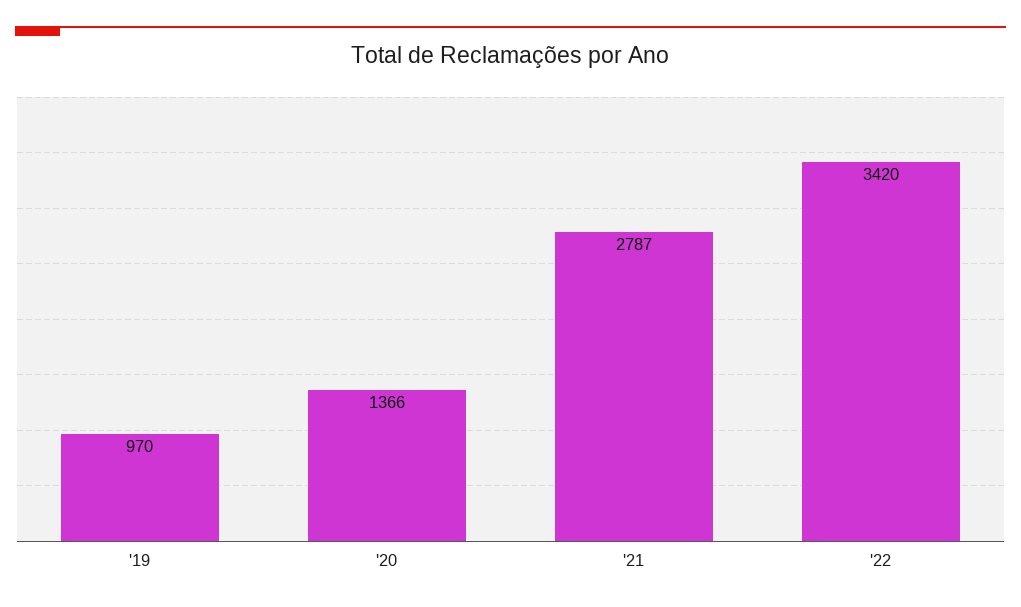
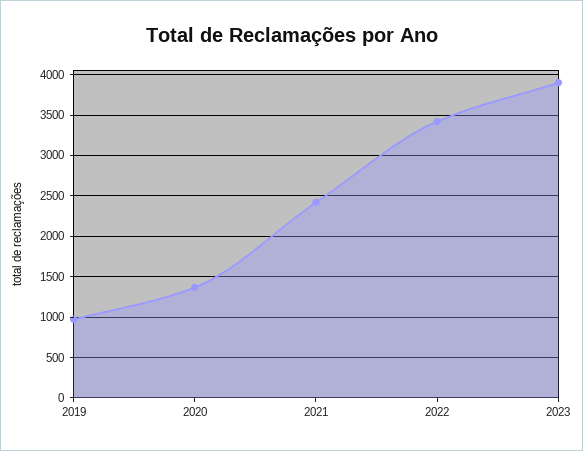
'21: 2787 -> 2400
2023: none -> 3900

